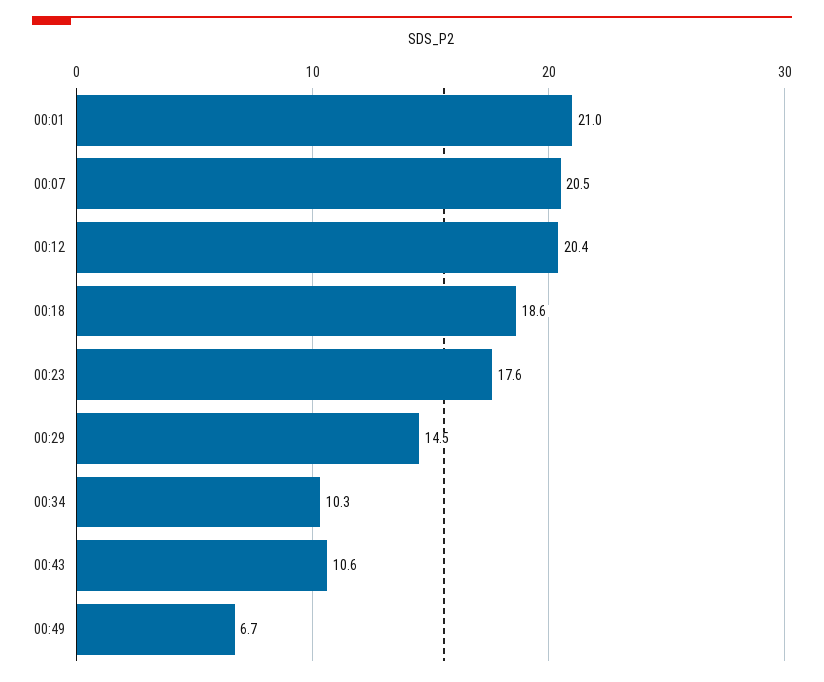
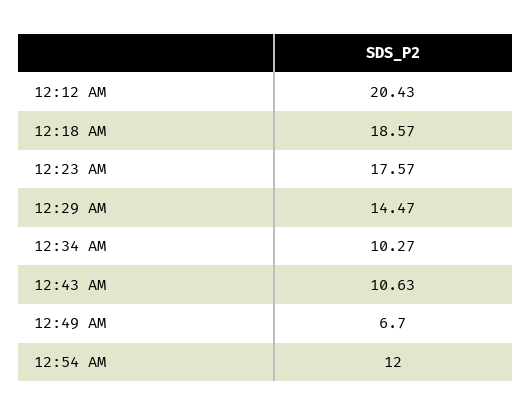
00:01: 21 -> none
00:07: 20.5 -> none
12:54 AM: none -> 12

